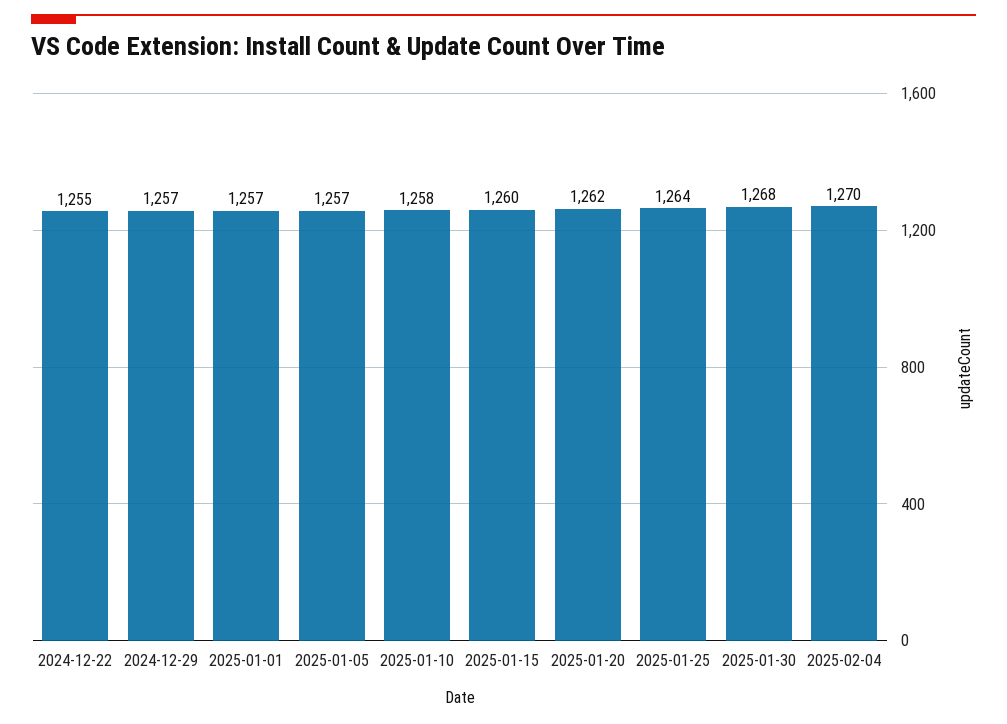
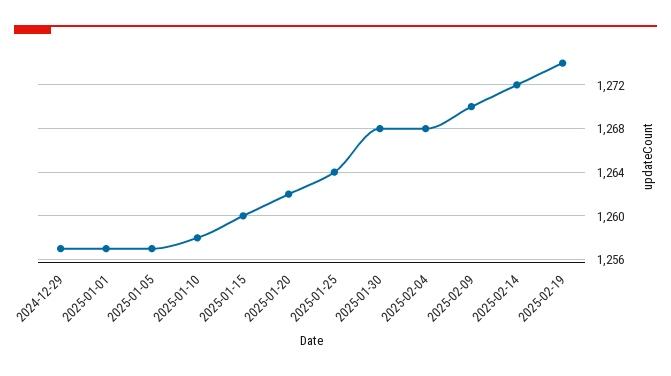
2024-12-22: 1255 -> none
2025-02-04: 1270 -> 1268
2025-02-09: none -> 1270
2025-02-14: none -> 1272
2025-02-19: none -> 1274

